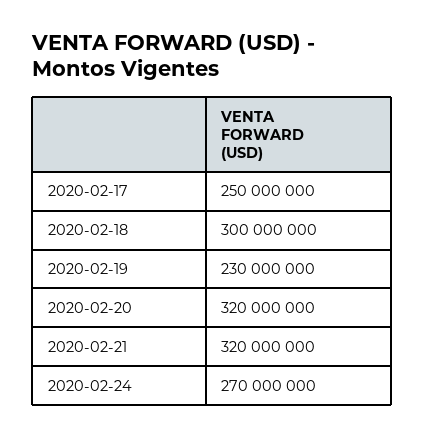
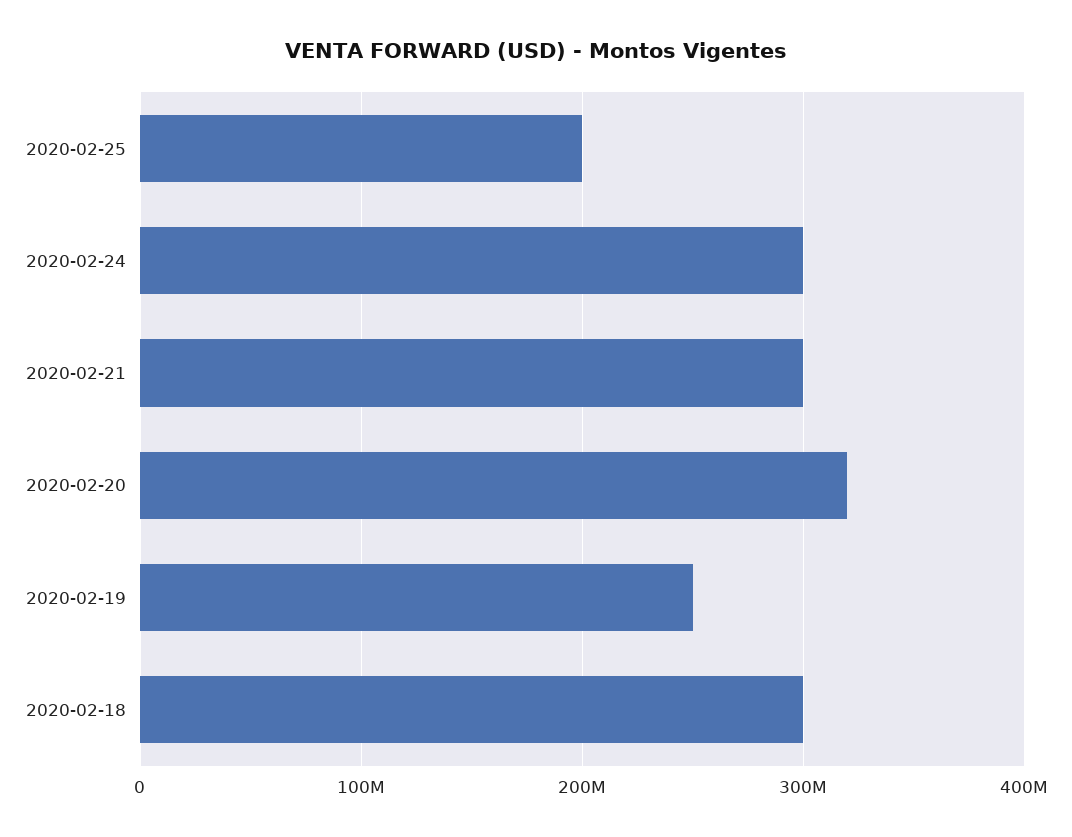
2020-02-17: 250000000 -> none
2020-02-19: 230000000 -> 250000000
2020-02-21: 320000000 -> 300000000
2020-02-24: 270000000 -> 300000000
2020-02-25: none -> 200000000

